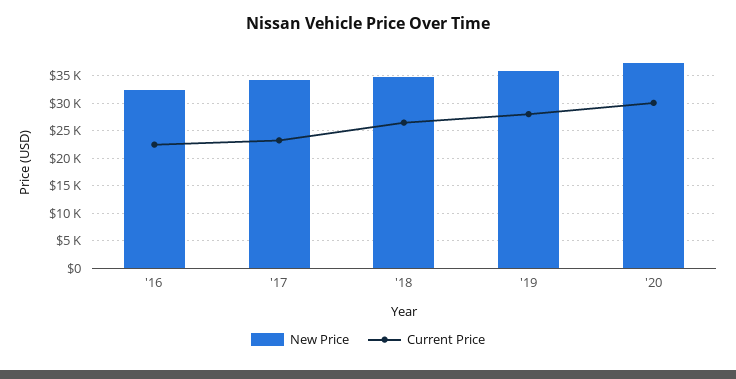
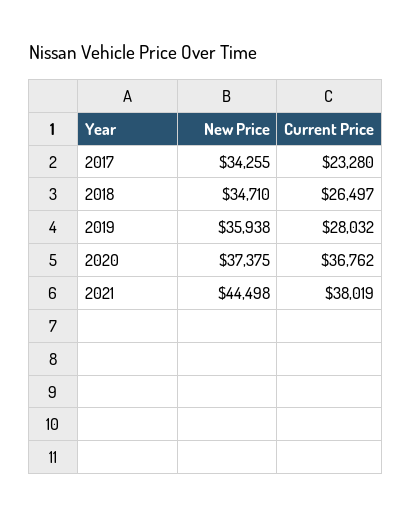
New Price, '16: 32500 -> none
Current Price, '16: 22500 -> none
Current Price, '20: 30000 -> 36762
New Price, 2021: none -> 44498
Current Price, 2021: none -> 38019

